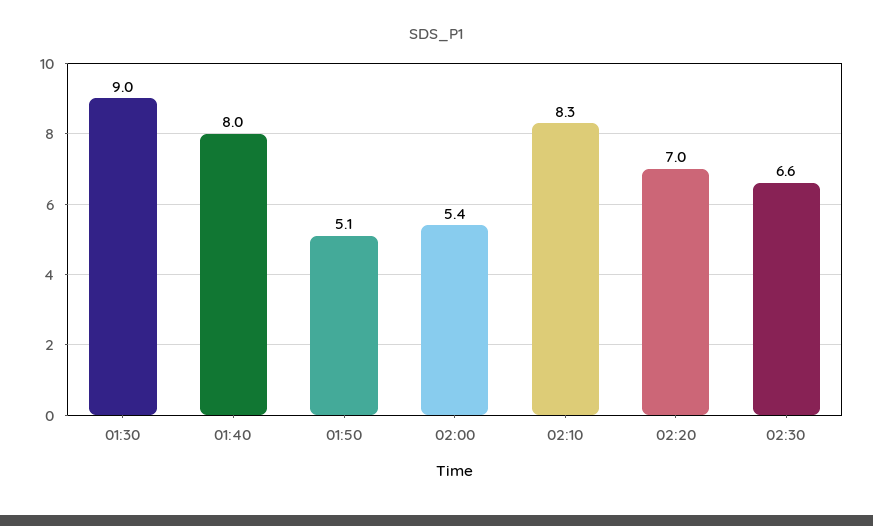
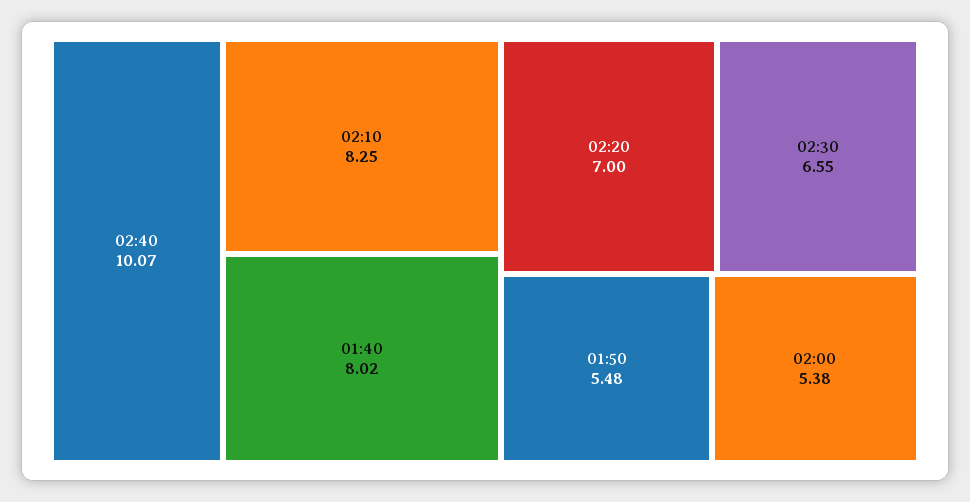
01:30: 9 -> none
01:50: 5.1 -> 5.48
02:40: none -> 10.07

